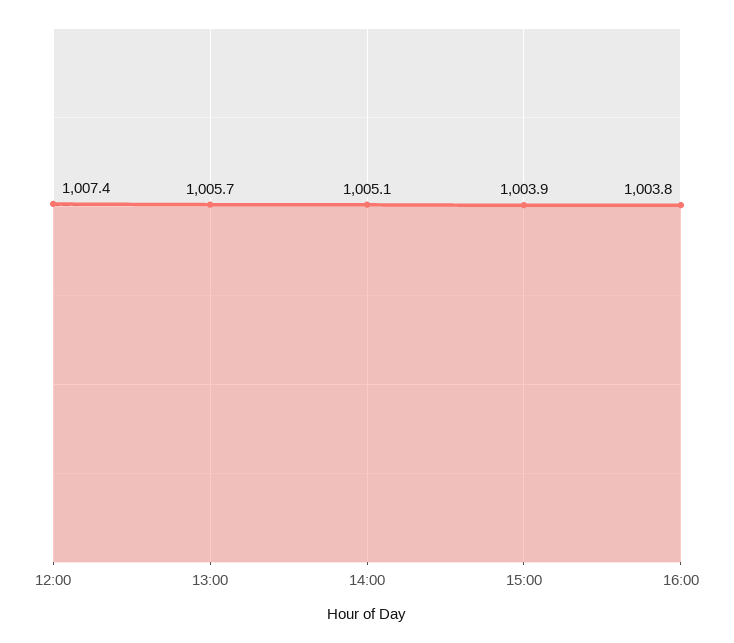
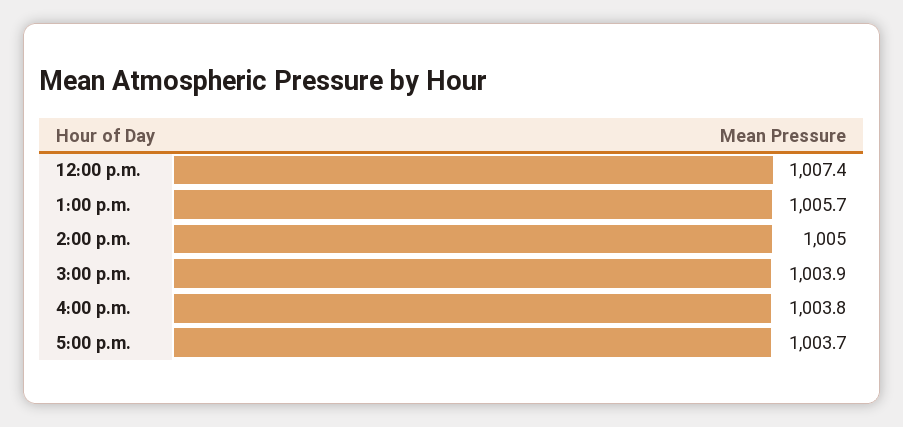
14:00: 1005.1 -> 1005
5:00 p.m.: none -> 1003.7

